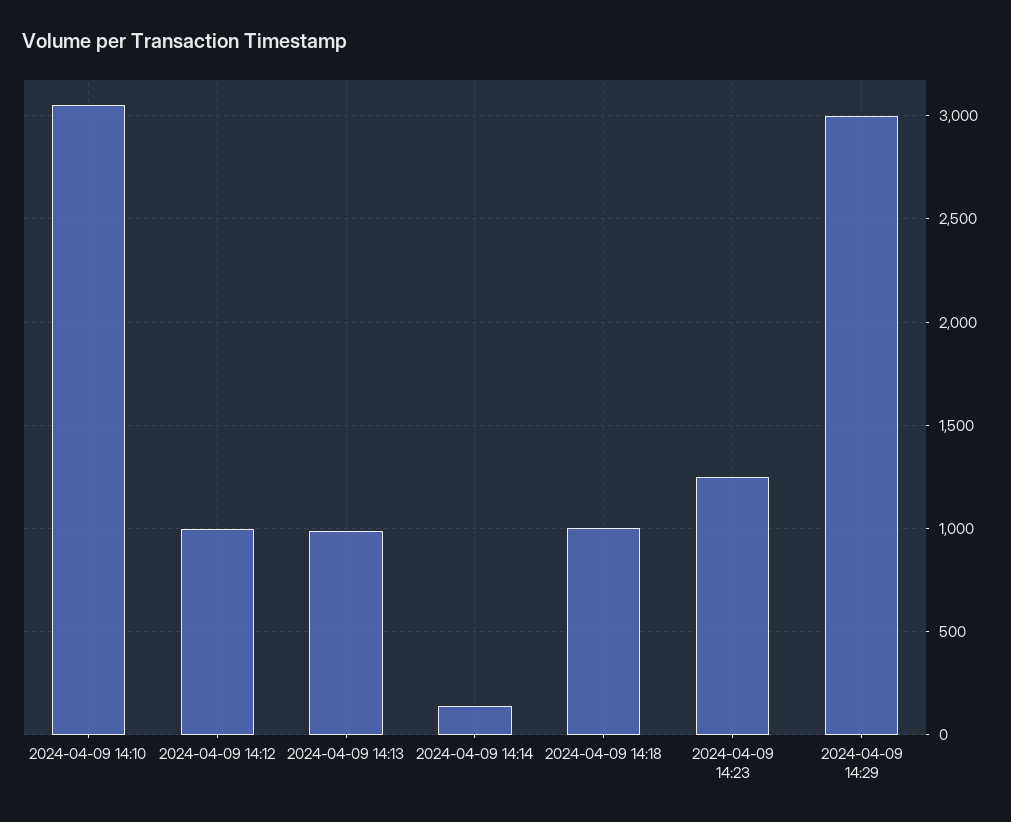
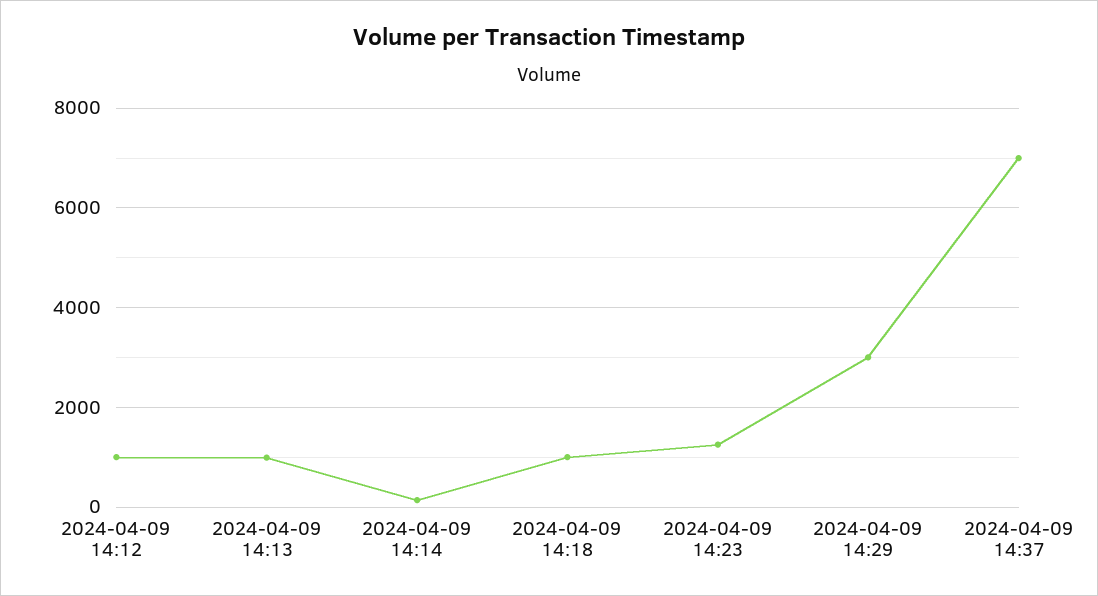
2024-04-09 14:10: 3050 -> none
2024-04-09 14:37: none -> 7000

